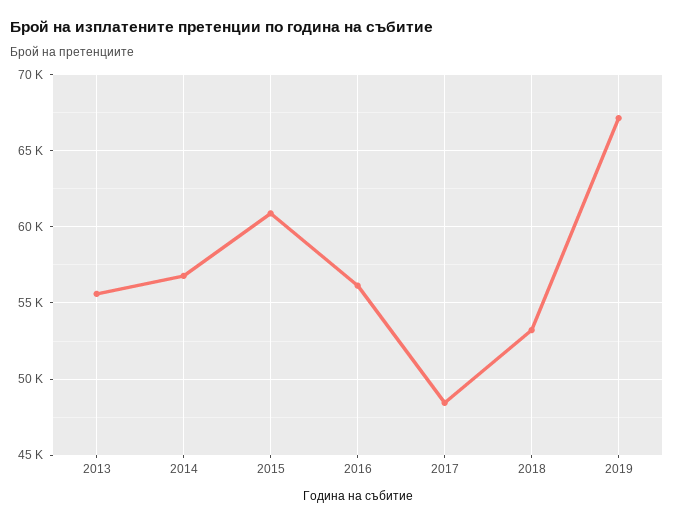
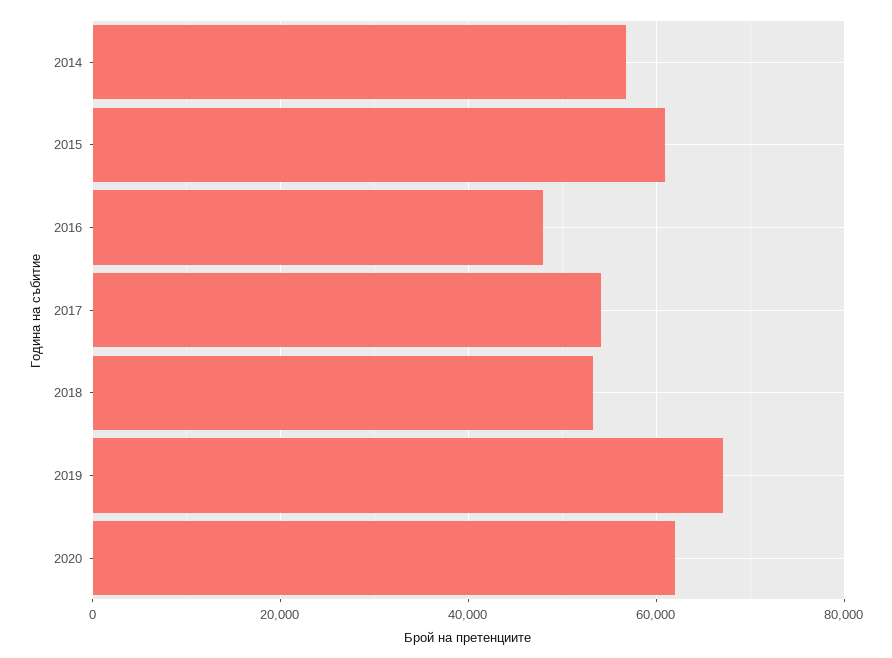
2013: 55500 -> none
2016: 56000 -> 48000
2017: 48500 -> 54000
2020: none -> 62000

